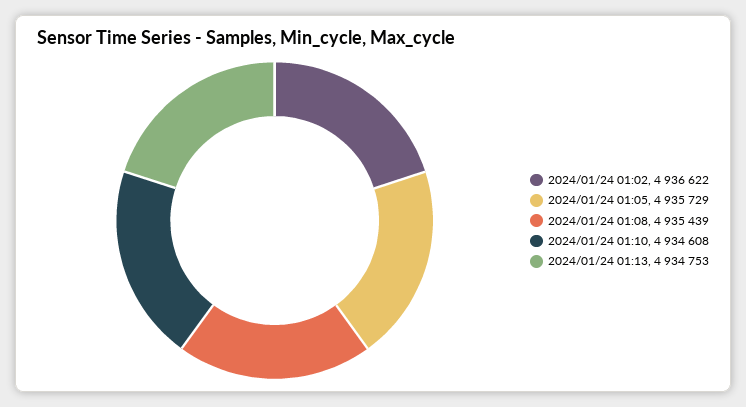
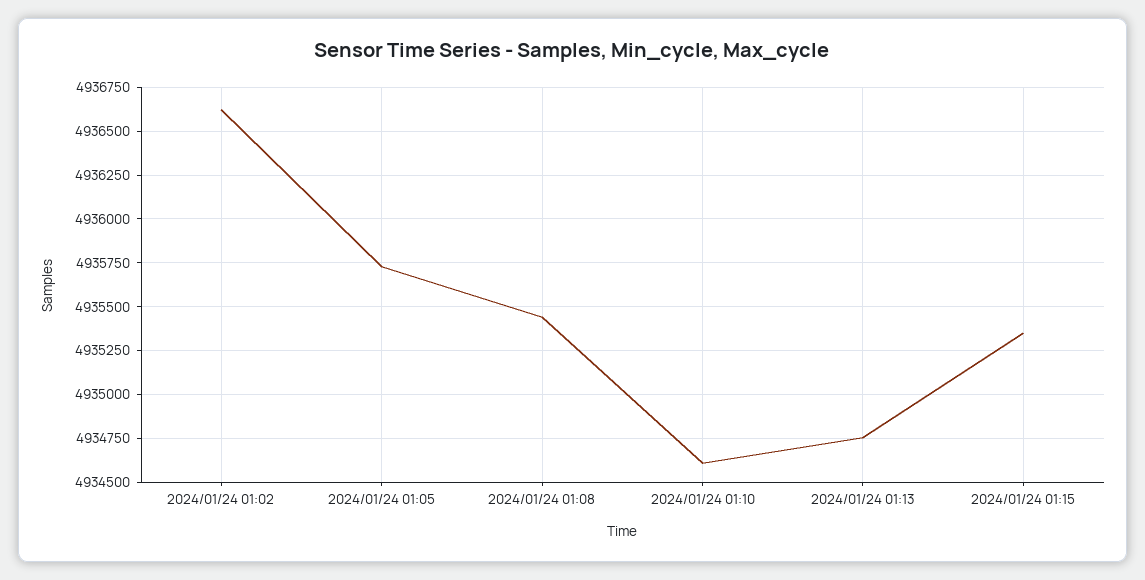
2024/01/24 01:15: none -> 4935350

